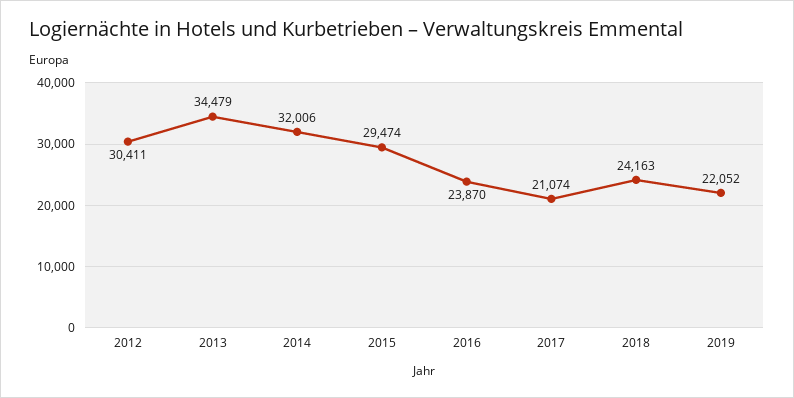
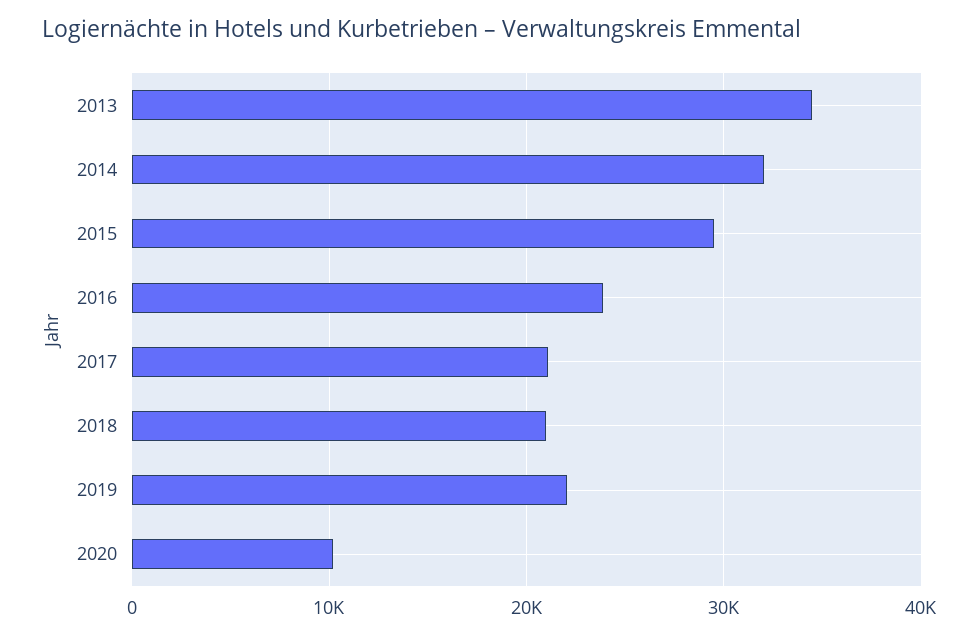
2012: 30411 -> none
2018: 24163 -> 21000
2020: none -> 10000

